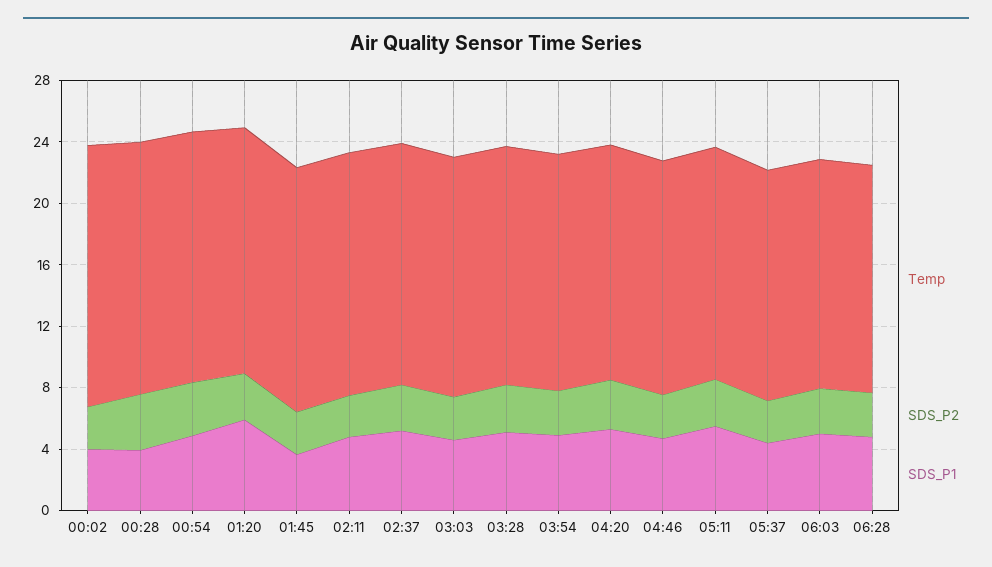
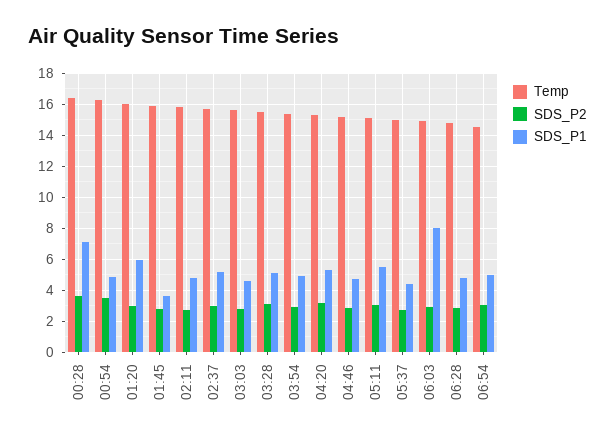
Temp, 00:02: 17 -> none
SDS_P2, 00:02: 3 -> none
SDS_P1, 00:02: 4 -> none
SDS_P1, 00:28: 4 -> 7
SDS_P1, 06:03: 5 -> 8
Temp, 06:54: none -> 14.5
SDS_P2, 06:54: none -> 3
SDS_P1, 06:54: none -> 5

